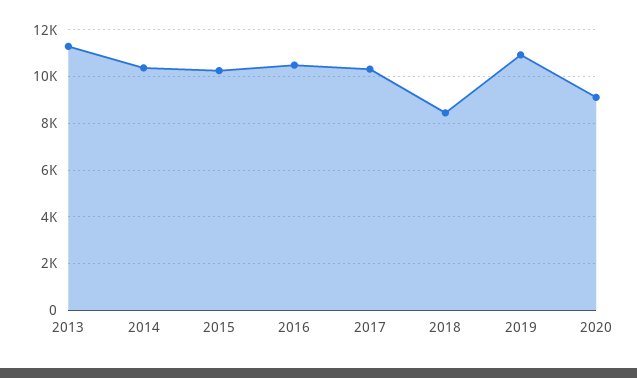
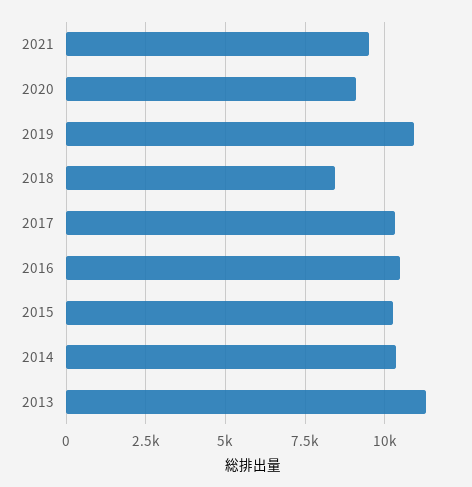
2021: none -> 9500

